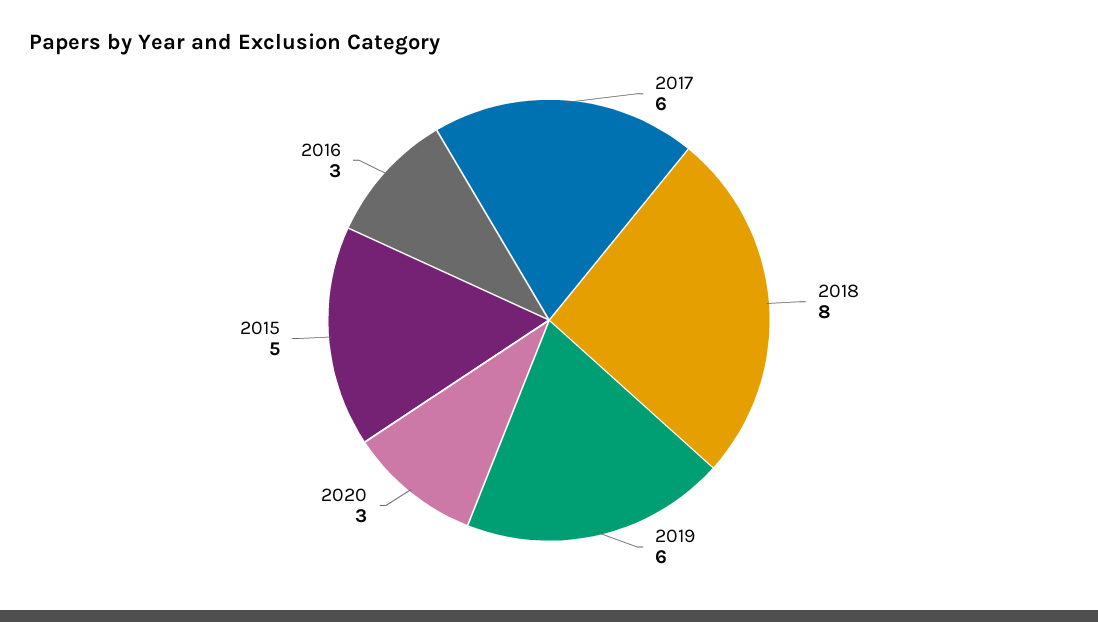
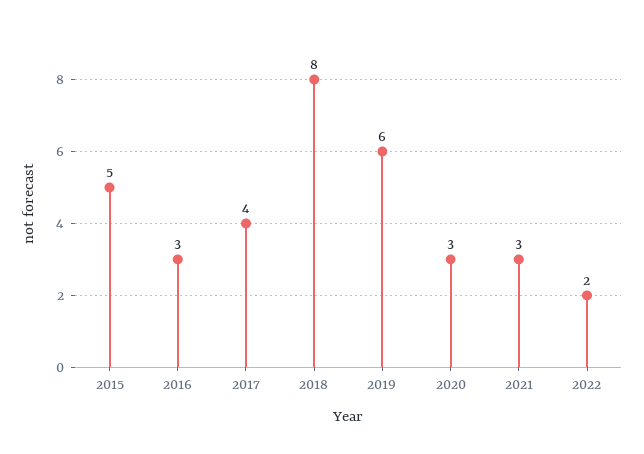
2017: 6 -> 4
2021: none -> 3
2022: none -> 2

